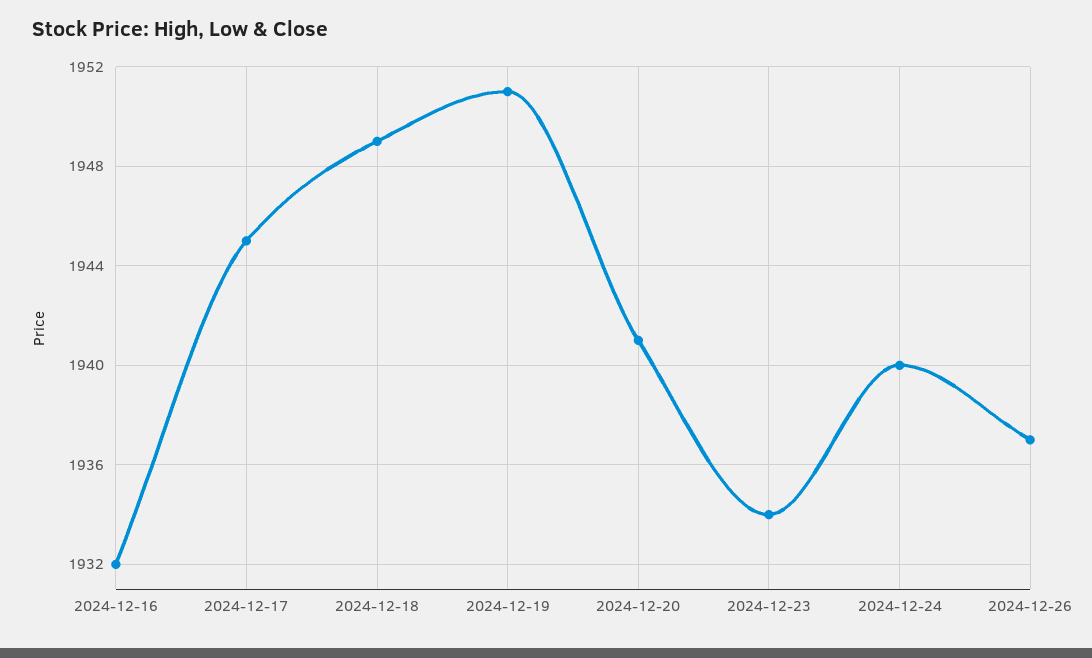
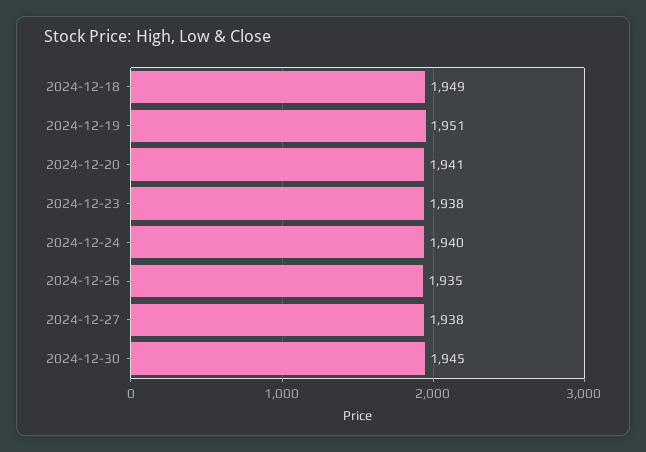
2024-12-16: 1932 -> none
2024-12-17: 1945 -> none
2024-12-23: 1934 -> 1938
2024-12-26: 1937 -> 1935
2024-12-27: none -> 1938
2024-12-30: none -> 1945

